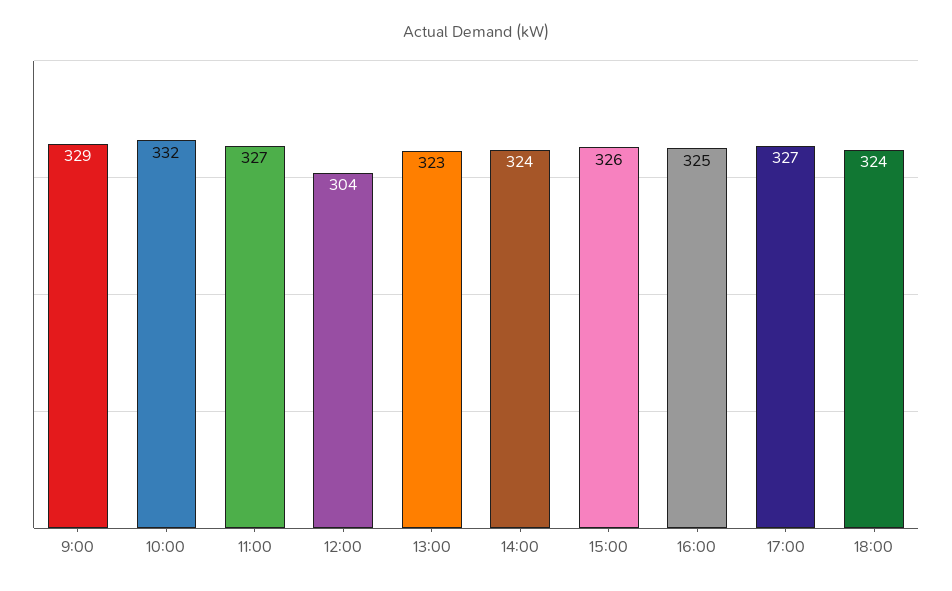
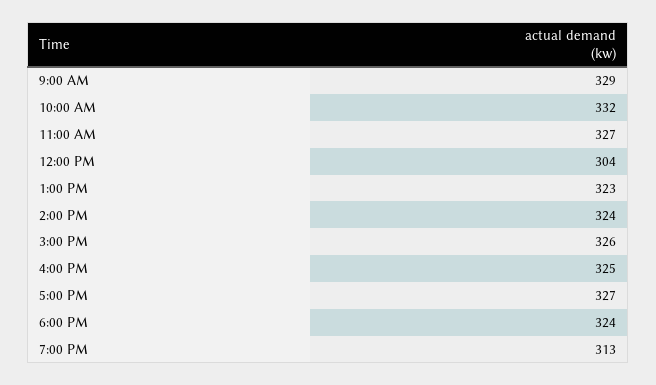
7:00 PM: none -> 313

